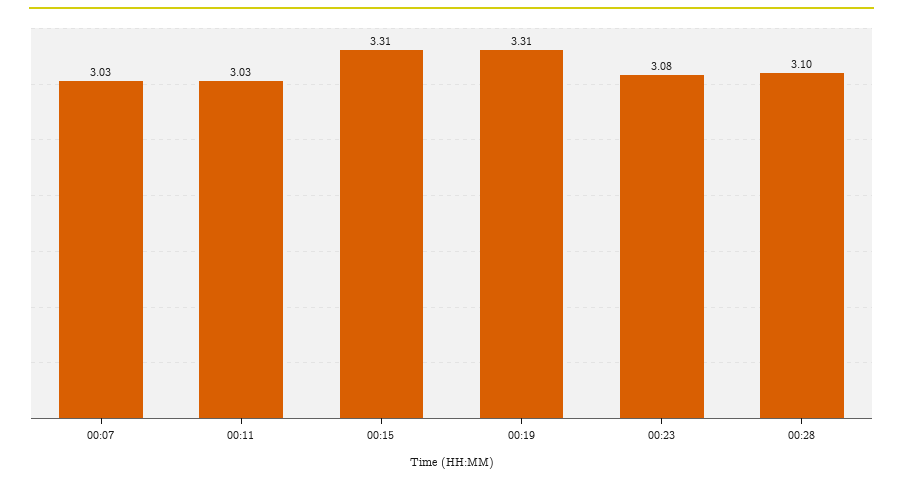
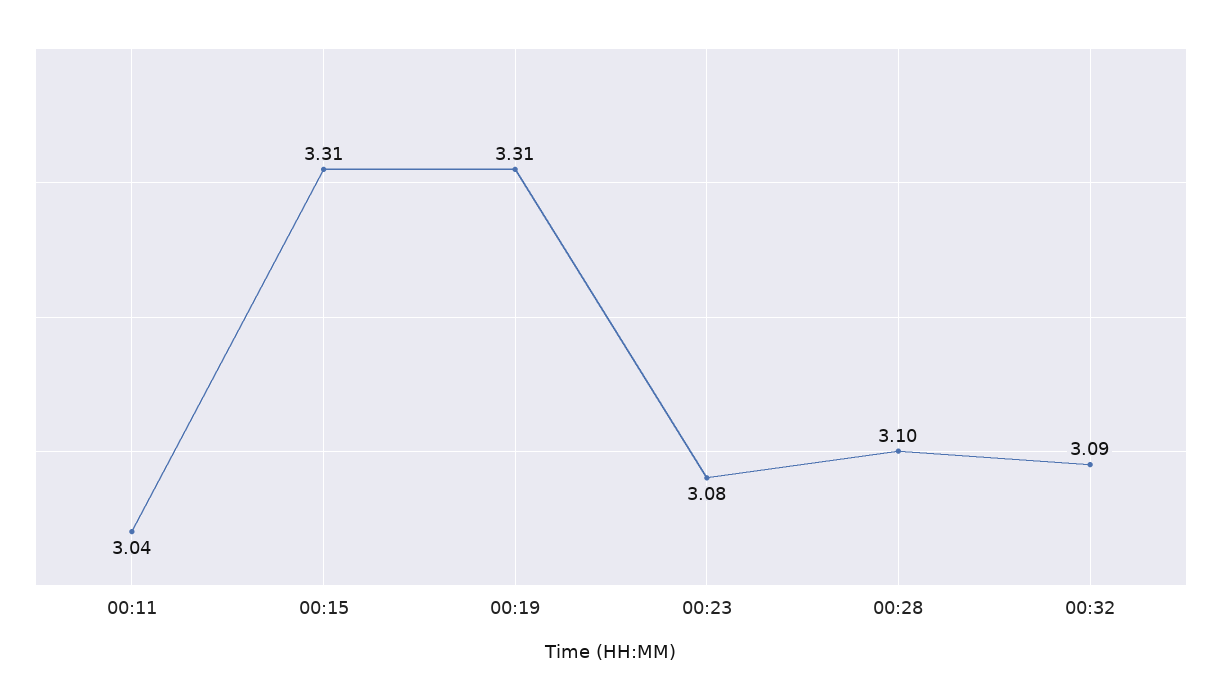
00:07: 3.03 -> none
00:11: 3.03 -> 3.04
00:32: none -> 3.09

